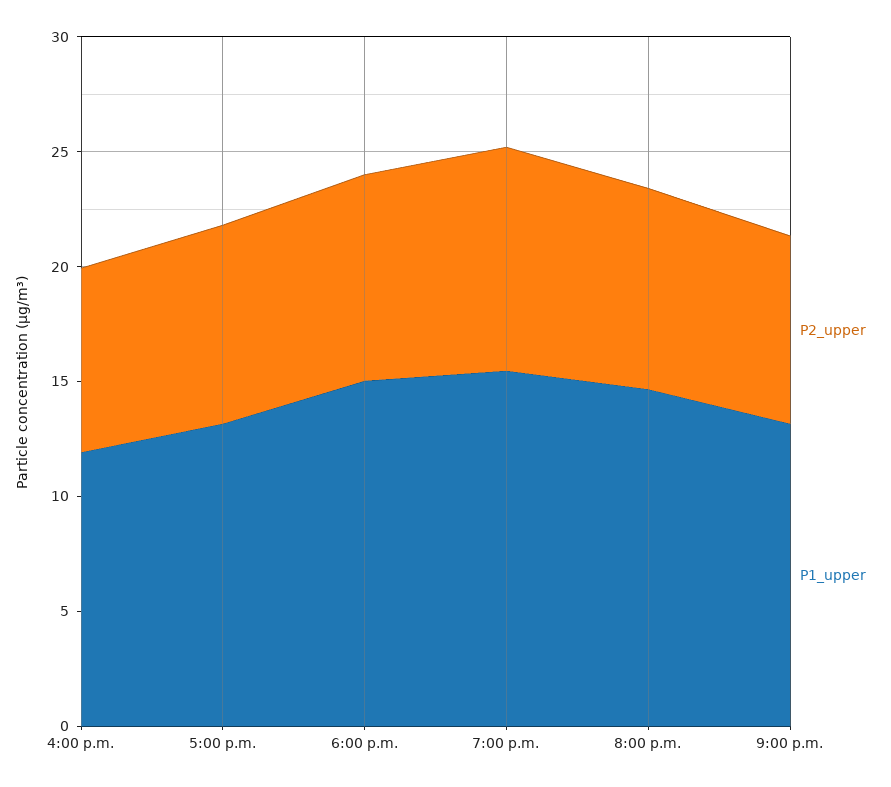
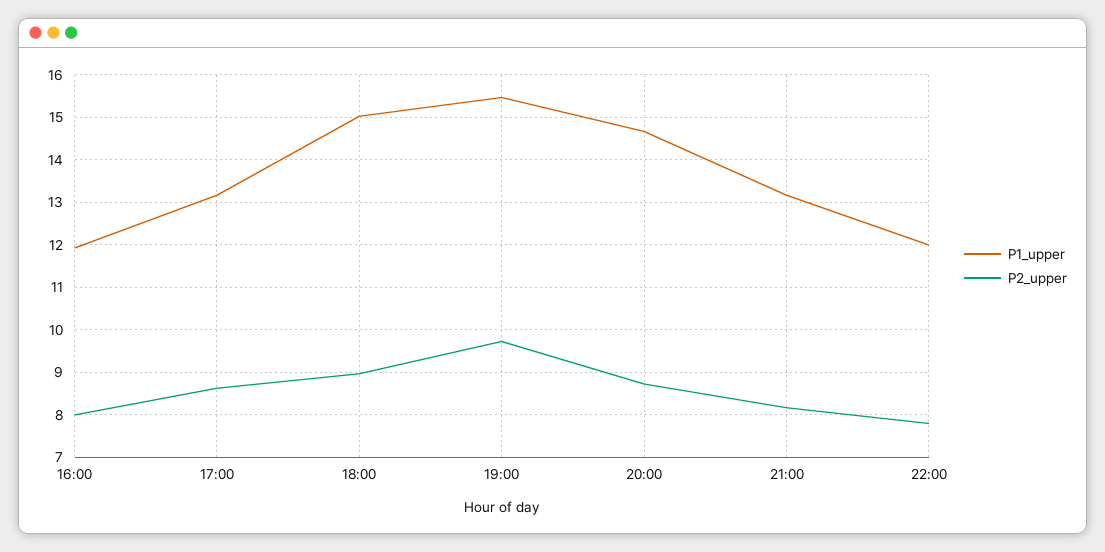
P1_upper, 22:00: none -> 12
P2_upper, 22:00: none -> 7.8

